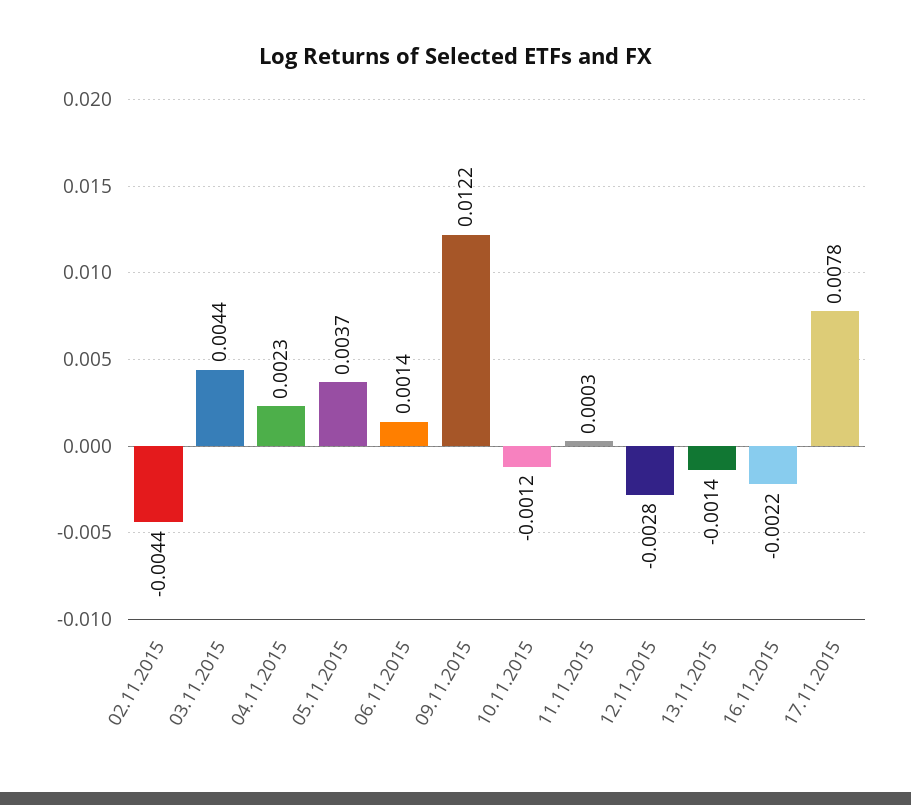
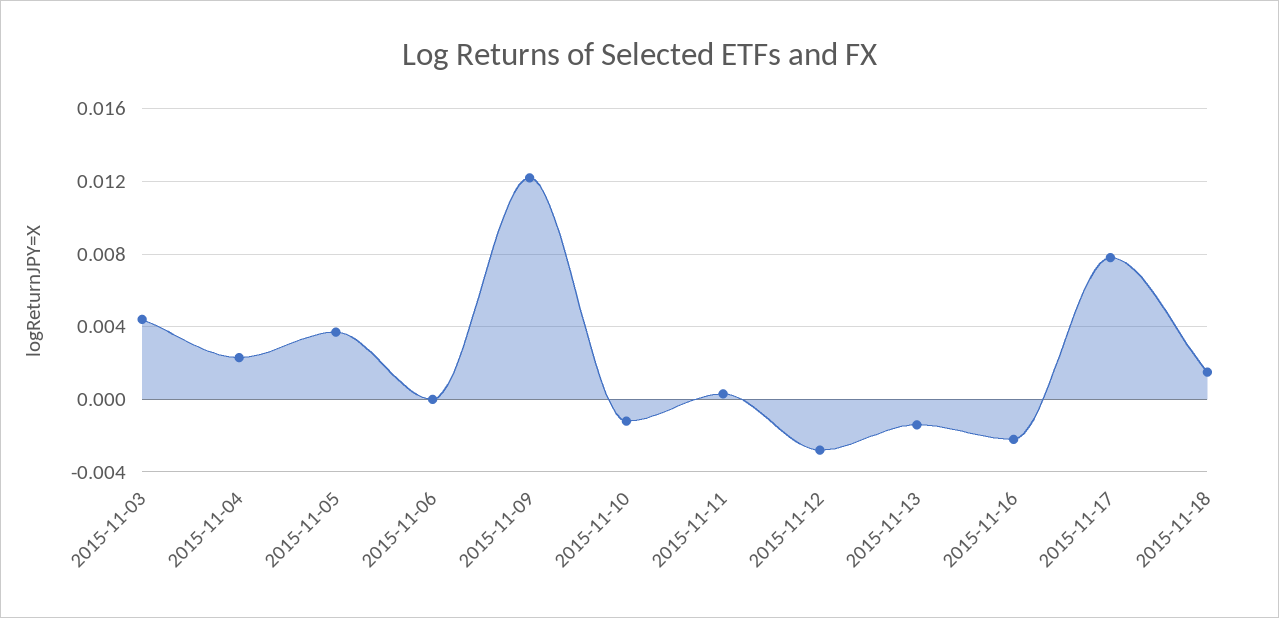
02.11.2015: -0.0044 -> none
06.11.2015: 0.0014 -> 0
2015-11-18: none -> 0.0015

